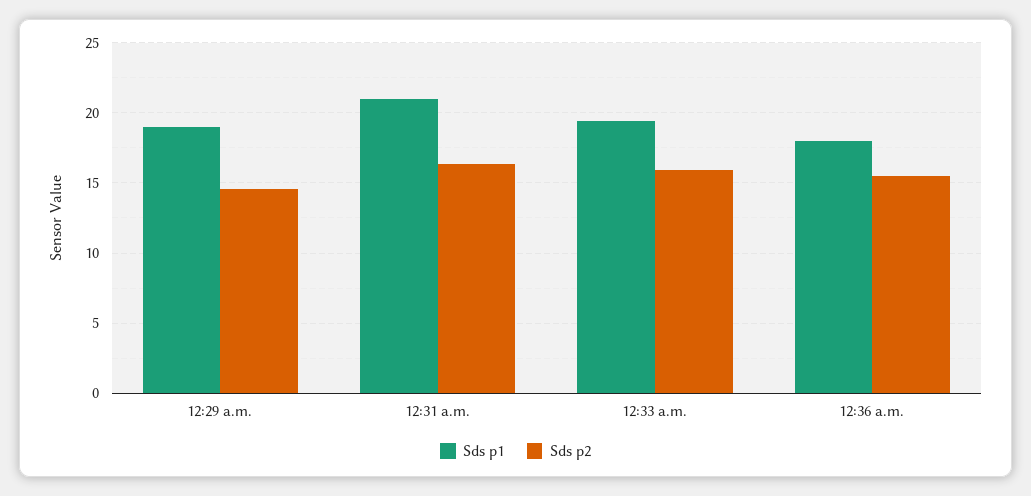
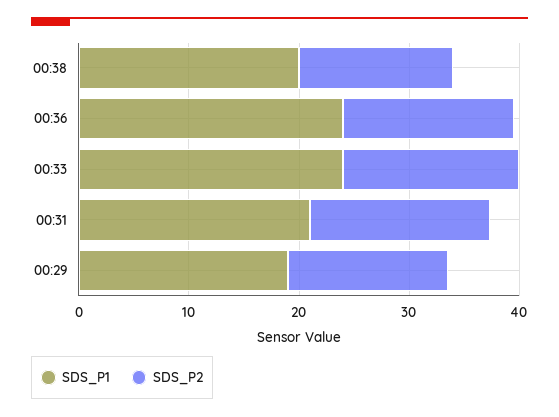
Sds p1, 12:33 a.m.: 19.5 -> 24
Sds p1, 12:36 a.m.: 18 -> 24
Sds p1, 00:38: none -> 20
Sds p2, 00:38: none -> 14

